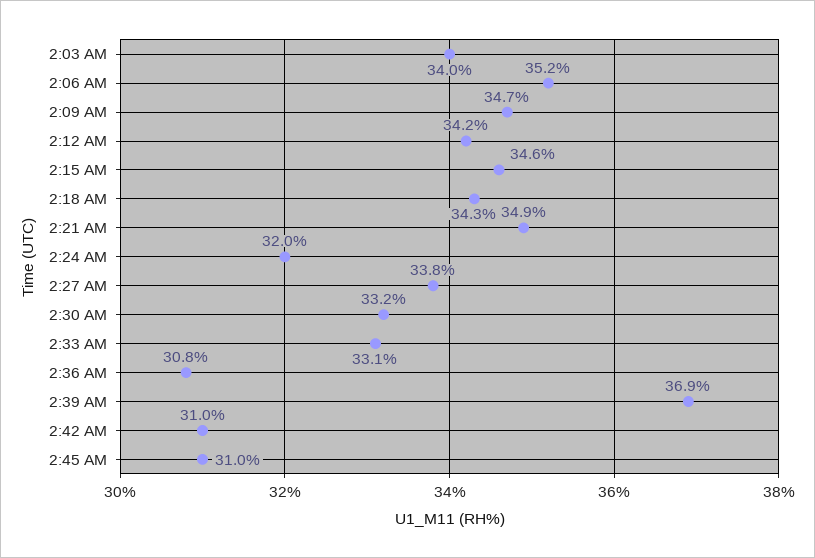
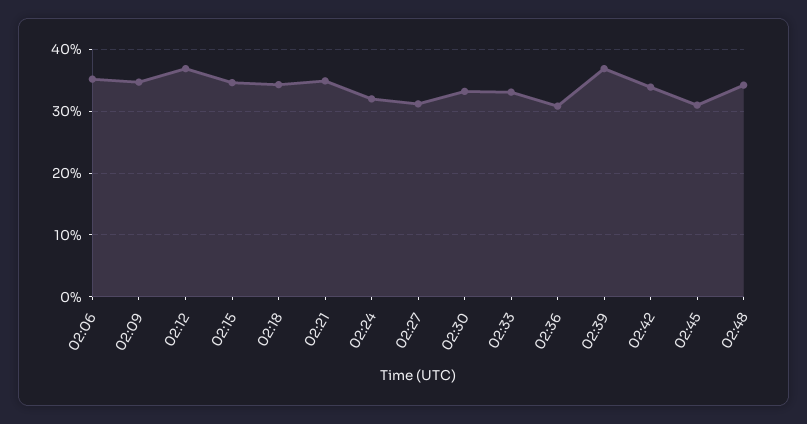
2:03 AM: 34 -> none
2:12 AM: 34.2 -> 37
2:27 AM: 33.8 -> 31
2:42 AM: 31 -> 34
02:48: none -> 34

